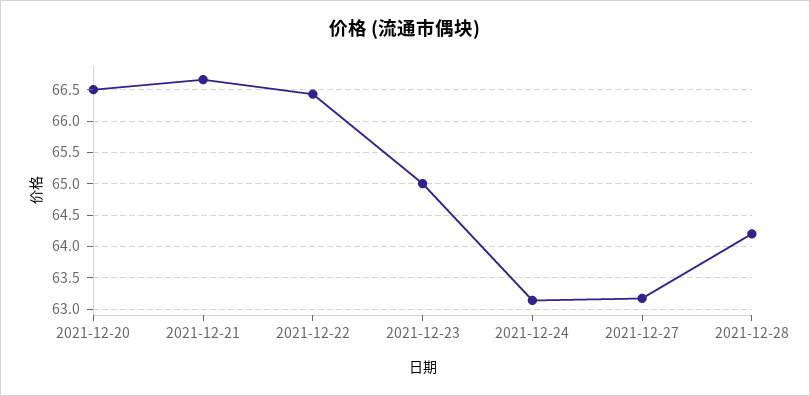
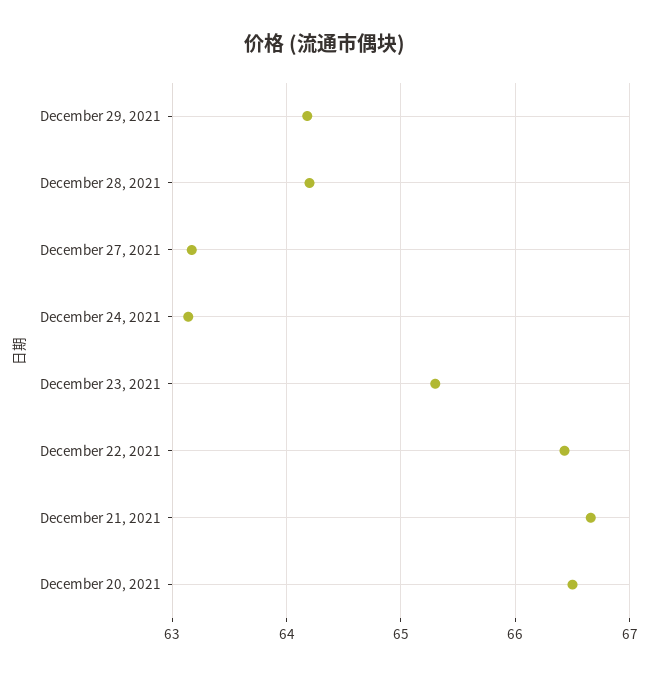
2021-12-23: 65 -> 65.3
December 29, 2021: none -> 64.2

